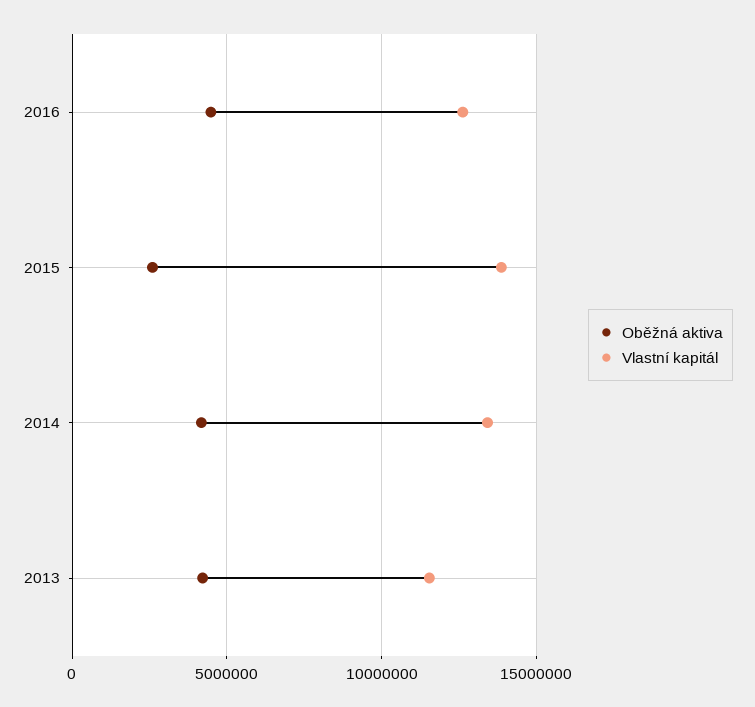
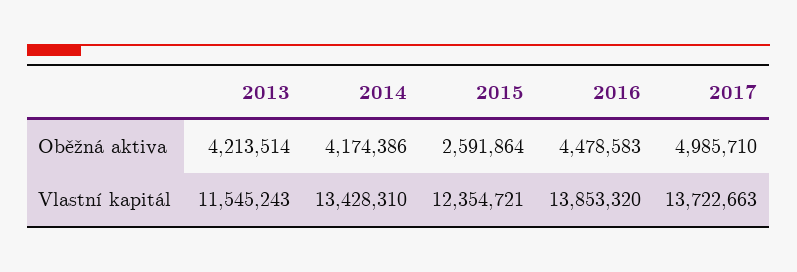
Vlastní kapitál, 2016: 12500000 -> 13853320
Vlastní kapitál, 2015: 14000000 -> 12354721
Oběžná aktiva, 2017: none -> 4985710
Vlastní kapitál, 2017: none -> 13722663

